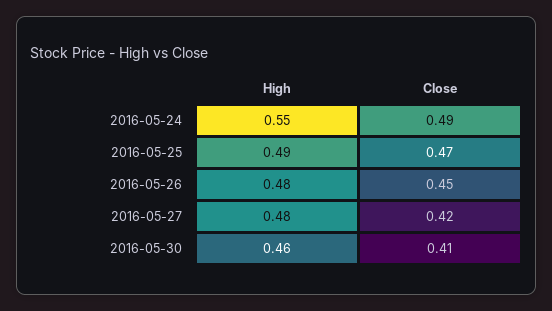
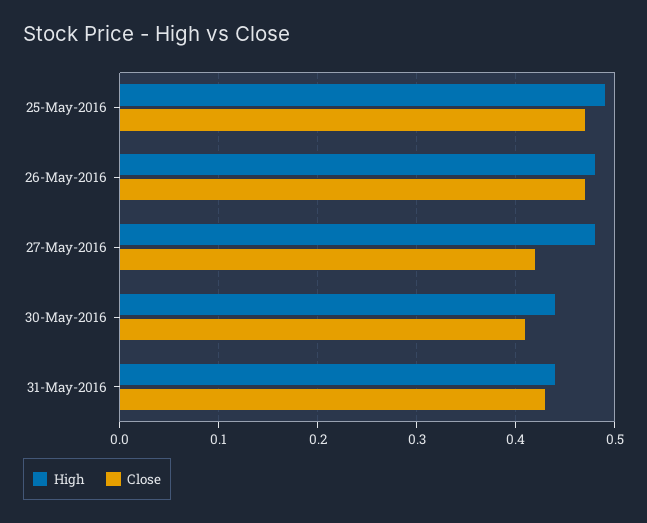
High, 2016-05-24: 0.55 -> none
Close, 2016-05-24: 0.49 -> none
Close, 2016-05-26: 0.45 -> 0.47
High, 2016-05-30: 0.46 -> 0.44
High, 31-May-2016: none -> 0.44
Close, 31-May-2016: none -> 0.43

